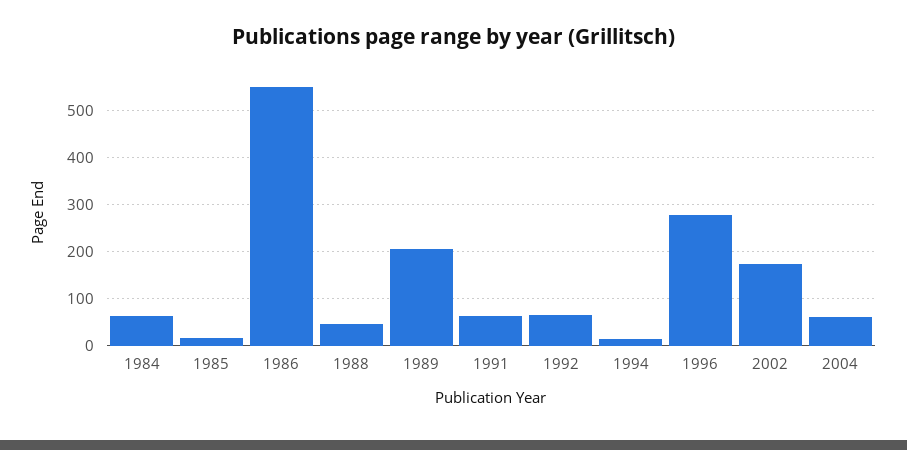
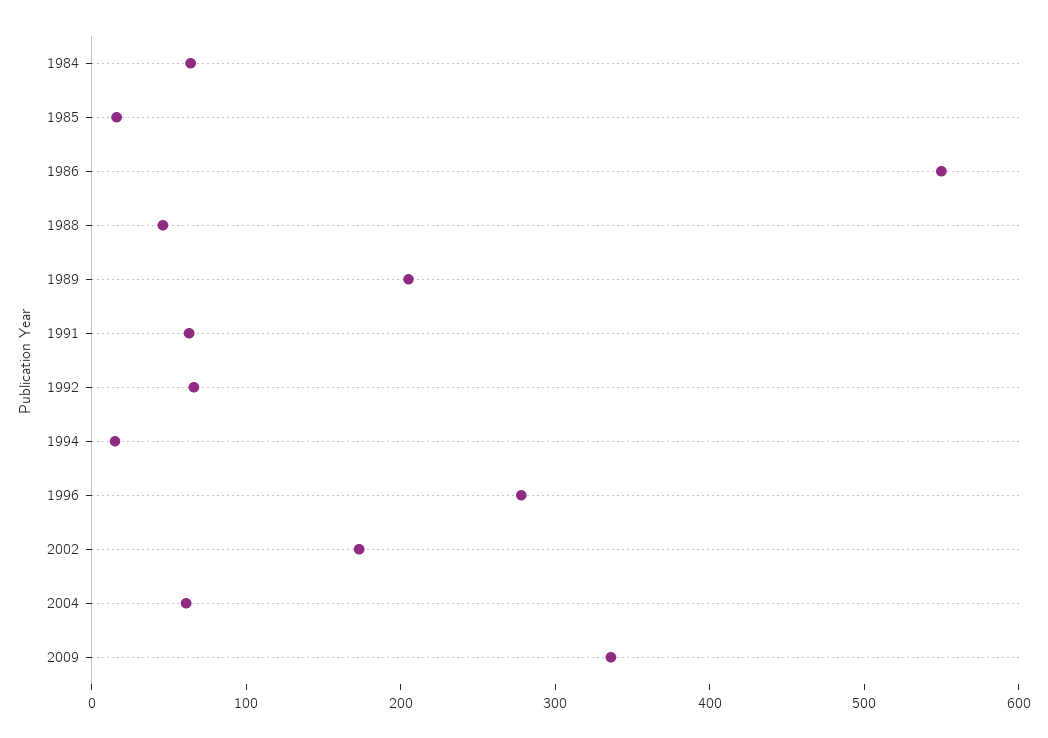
2009: none -> 340

